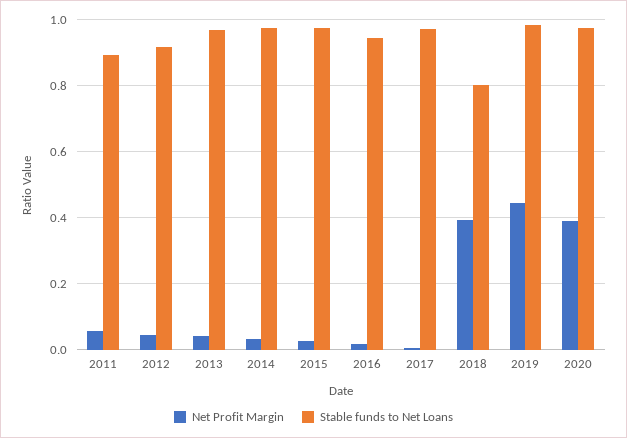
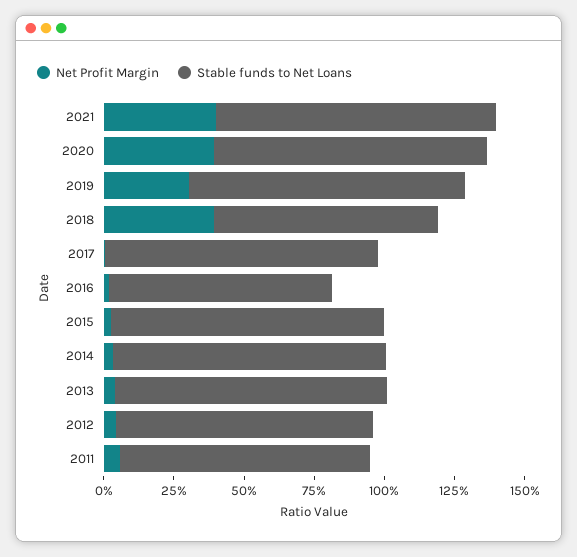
Stable funds to Net Loans, 2016: 0.94 -> 0.8
Net Profit Margin, 2019: 0.44 -> 0.3
Net Profit Margin, 2021: none -> 0.4
Stable funds to Net Loans, 2021: none -> 1

